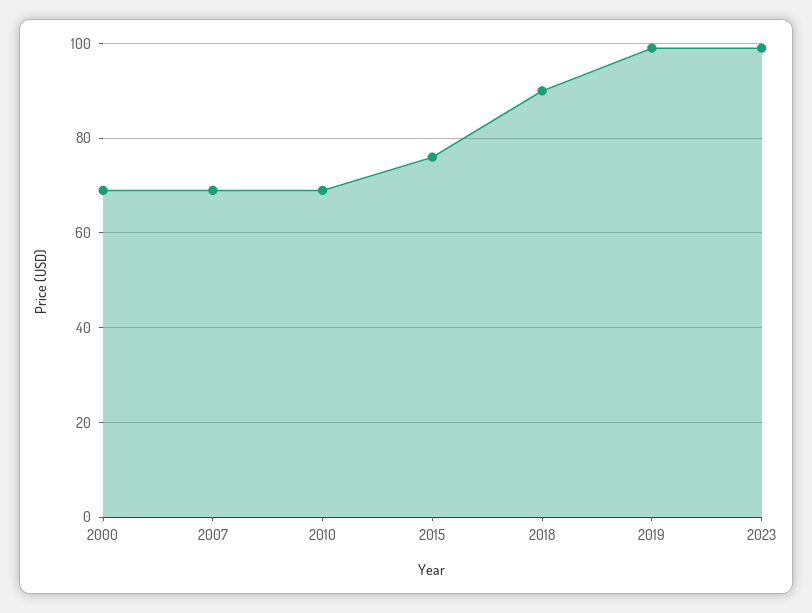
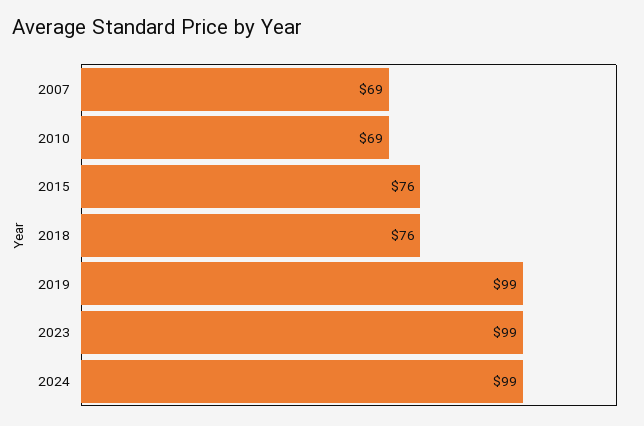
2000: 70 -> none
2018: 90 -> 76
2024: none -> 99

